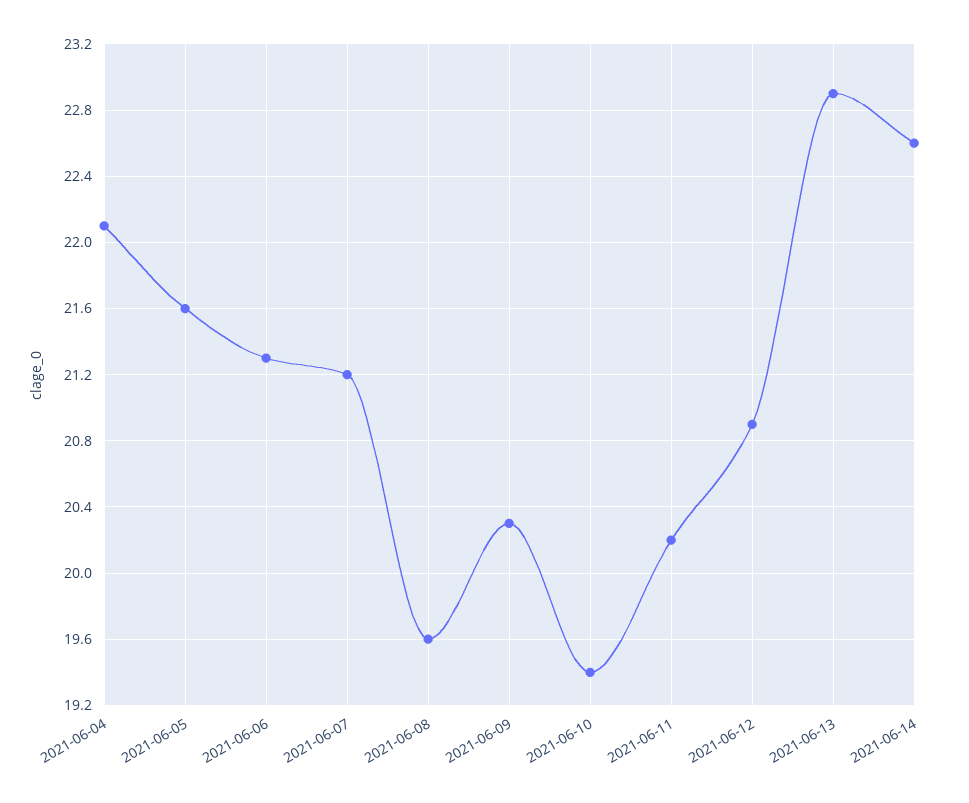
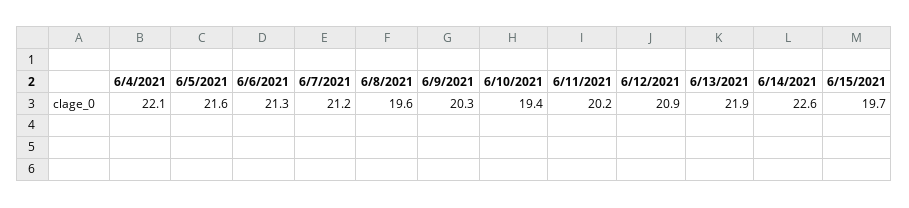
2021-06-13: 22.9 -> 21.9
6/15/2021: none -> 19.7

